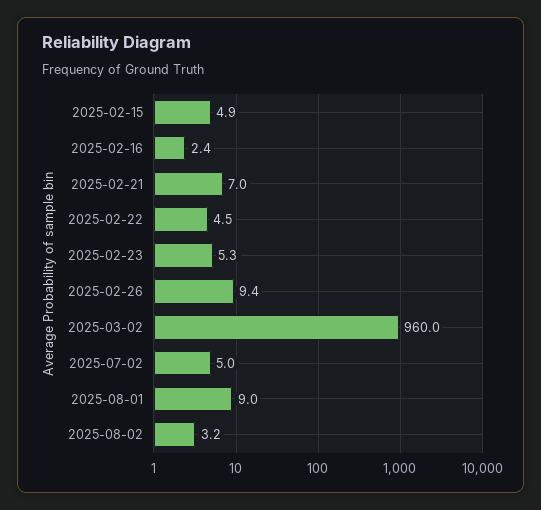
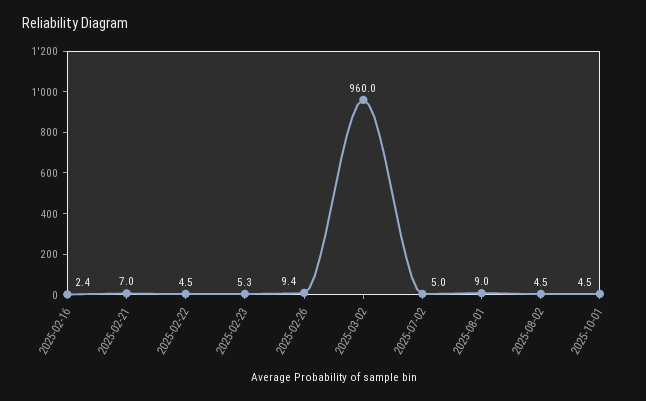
2025-02-15: 4.9 -> none
2025-08-02: 3.2 -> 4.5
2025-10-01: none -> 4.5

